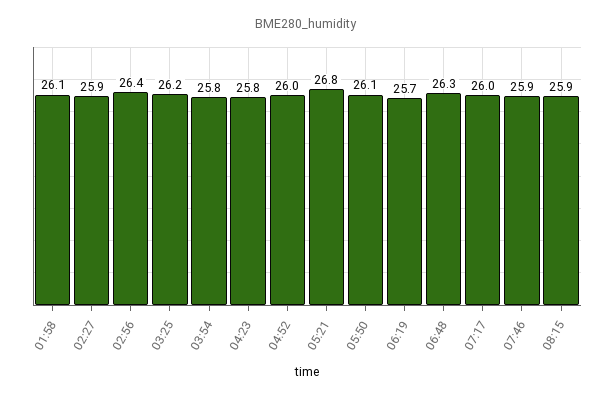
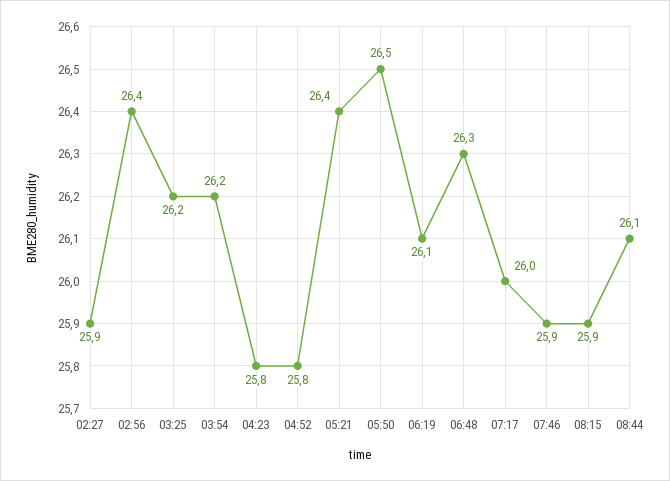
01:58: 26.1 -> none
03:54: 25.8 -> 26.2
04:52: 26 -> 25.8
05:21: 26.8 -> 26.4
05:50: 26.1 -> 26.5
06:19: 25.7 -> 26.1
08:44: none -> 26.1

